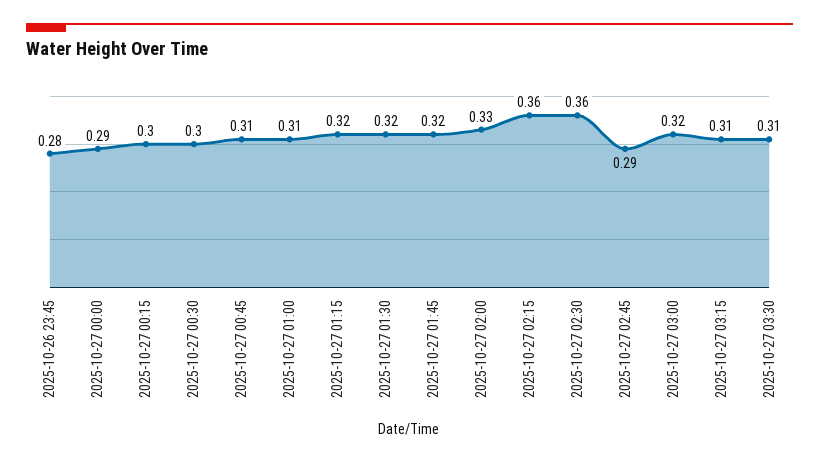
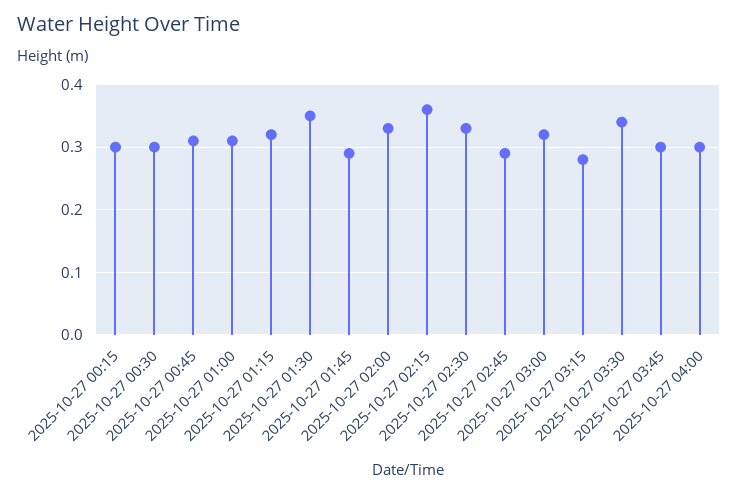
2025-10-26 23:45: 0.28 -> none
2025-10-27 00:00: 0.29 -> none
2025-10-27 01:30: 0.32 -> 0.35
2025-10-27 01:45: 0.32 -> 0.29
2025-10-27 02:30: 0.36 -> 0.33
2025-10-27 03:15: 0.31 -> 0.28
2025-10-27 03:30: 0.31 -> 0.34
2025-10-27 03:45: none -> 0.3
2025-10-27 04:00: none -> 0.3

